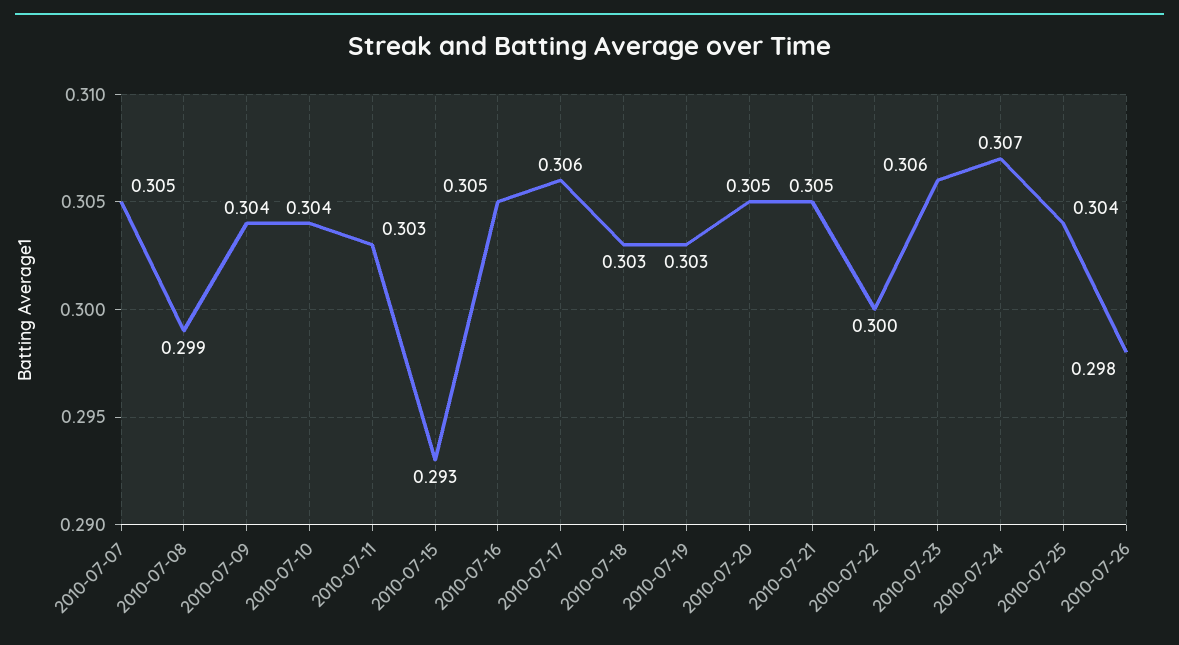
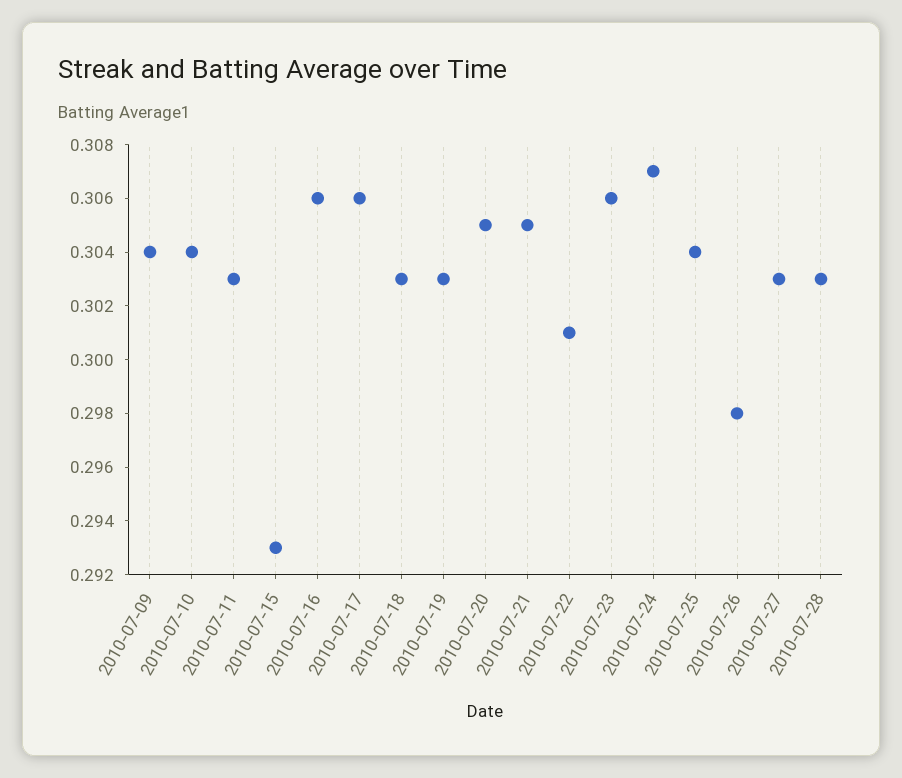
2010-07-07: 0.305 -> none
2010-07-08: 0.299 -> none
2010-07-16: 0.305 -> 0.306
2010-07-22: 0.3 -> 0.301
2010-07-27: none -> 0.303
2010-07-28: none -> 0.303

